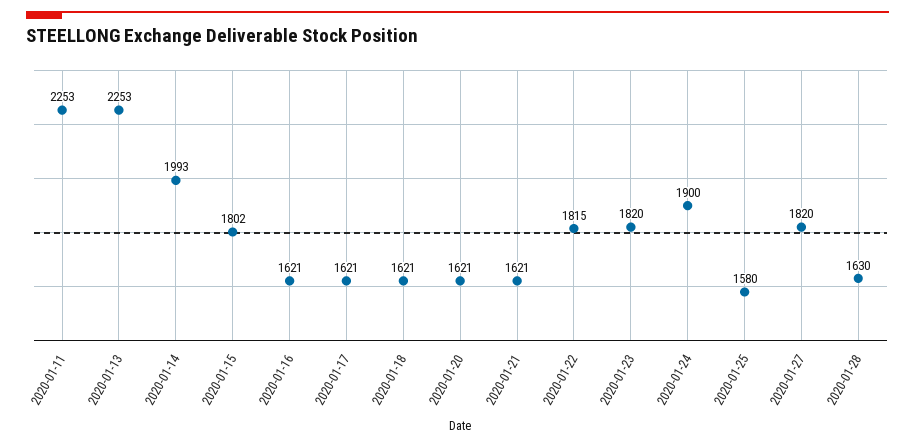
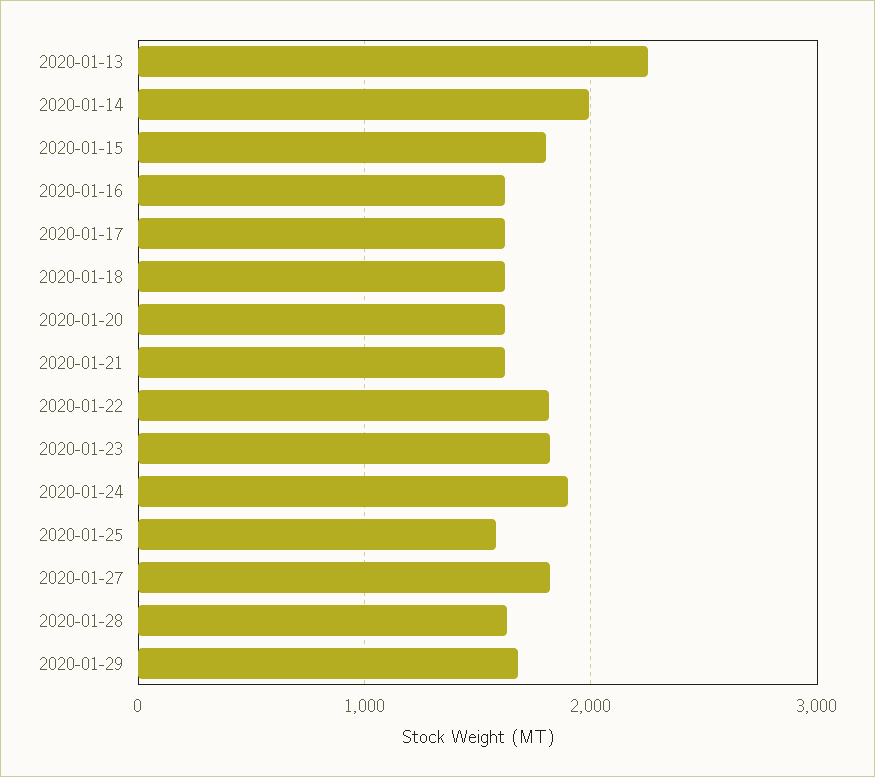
2020-01-11: 2253 -> none
2020-01-29: none -> 1700

